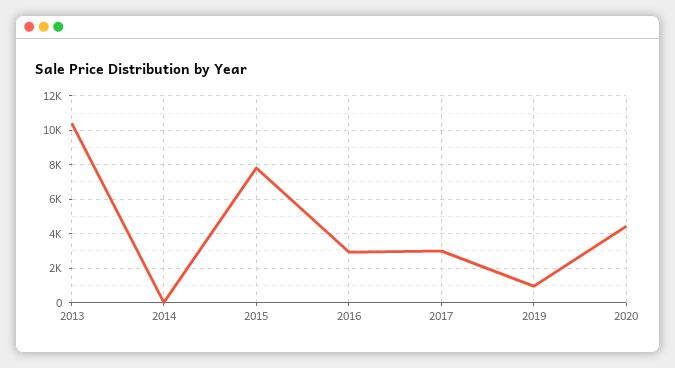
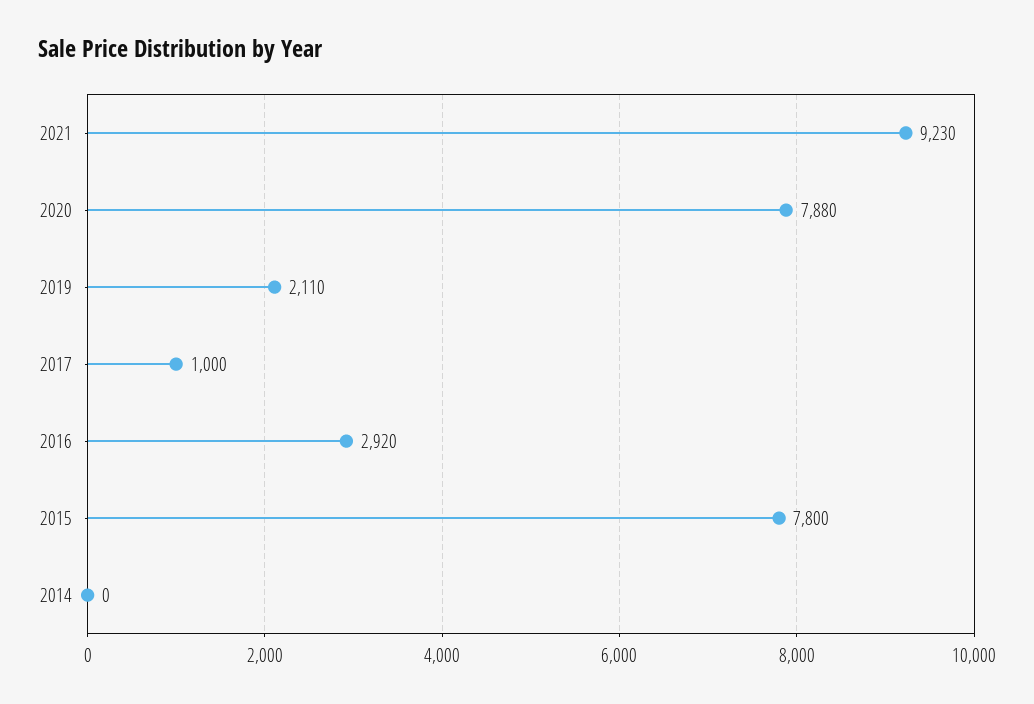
2013: 10500 -> none
2017: 3000 -> 1000
2019: 1000 -> 2110
2020: 4500 -> 7880
2021: none -> 9230

